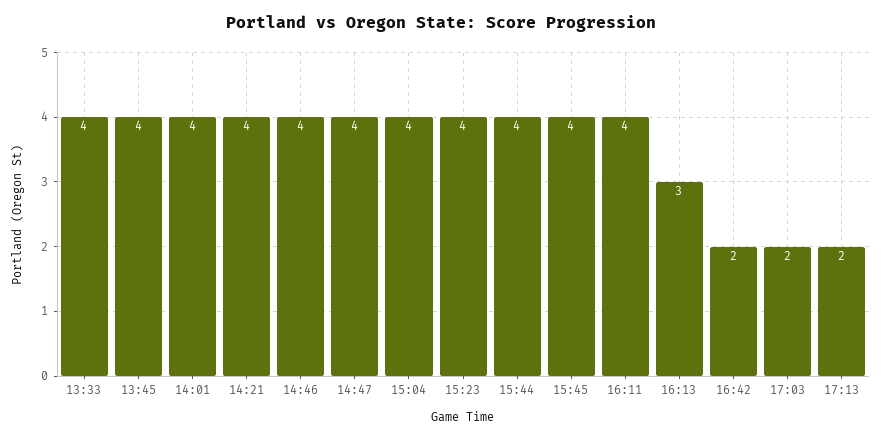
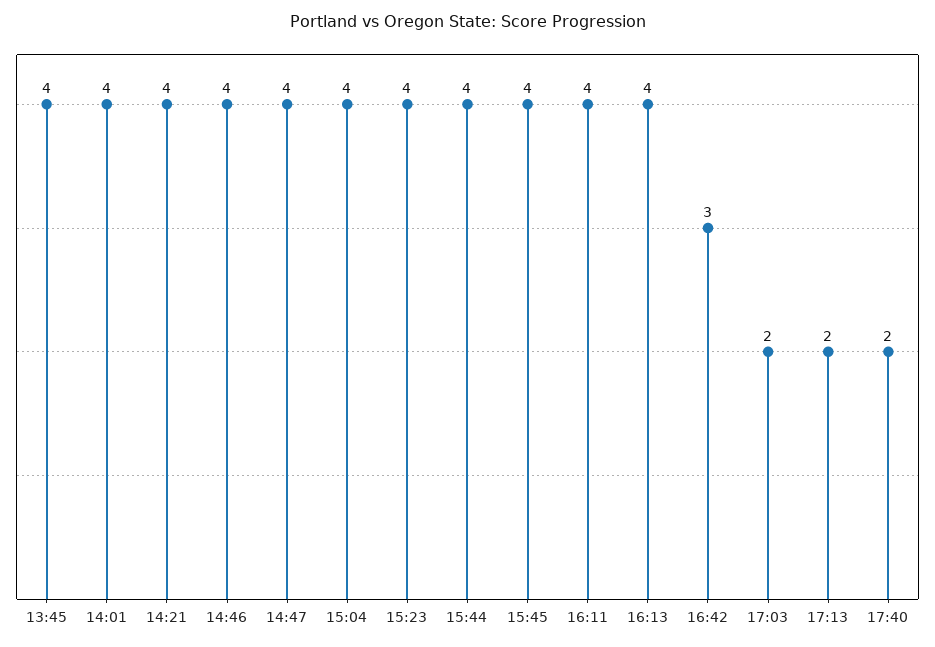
13:33: 4 -> none
16:13: 3 -> 4
16:42: 2 -> 3
17:40: none -> 2

